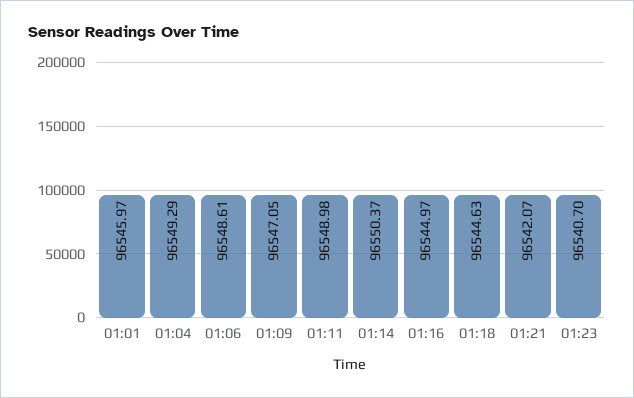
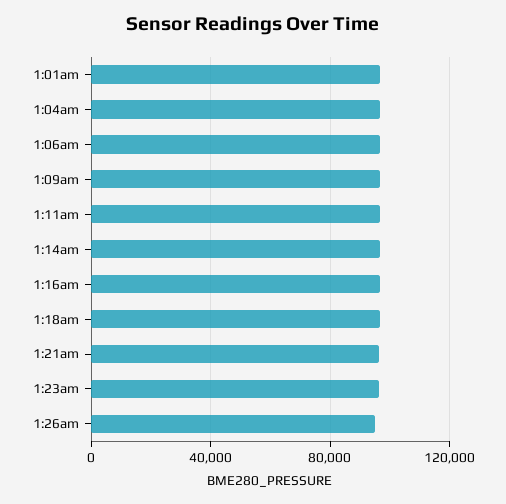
1:26am: none -> 95000

